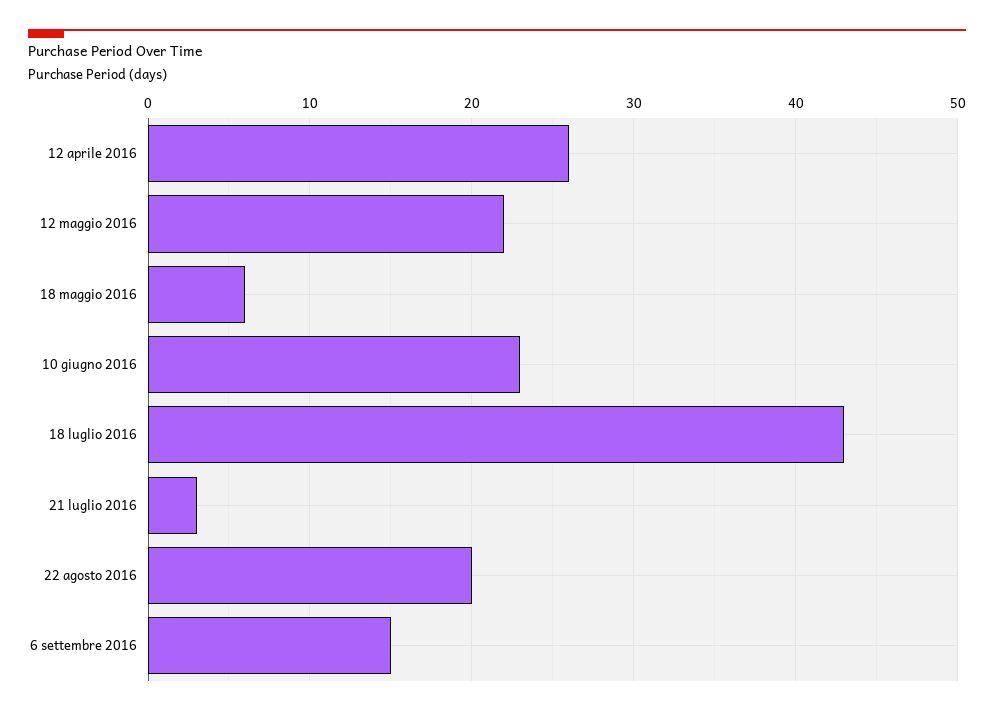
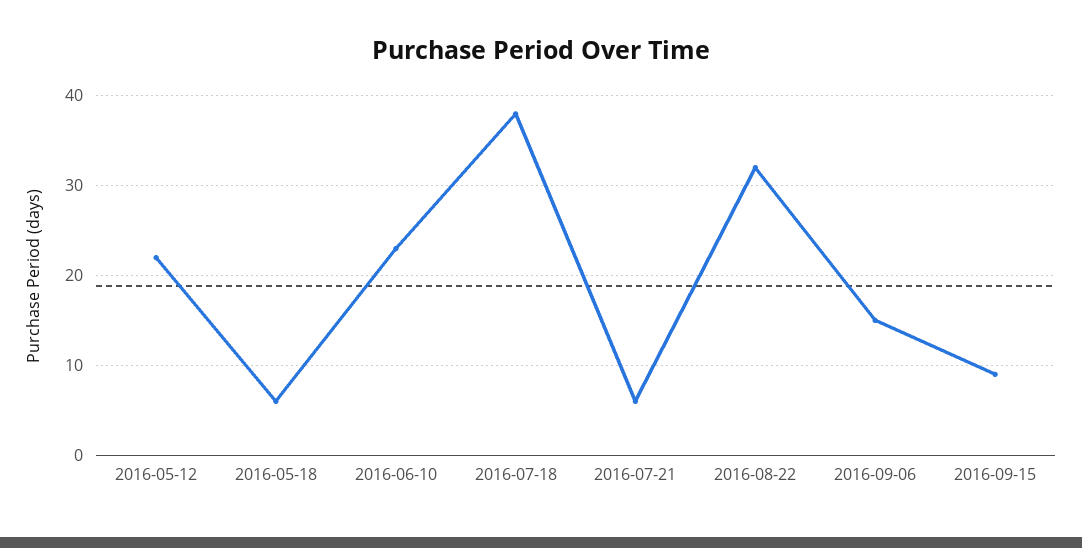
12 aprile 2016: 26 -> none
18 luglio 2016: 43 -> 38
21 luglio 2016: 3 -> 6
22 agosto 2016: 20 -> 32
2016-09-15: none -> 9

